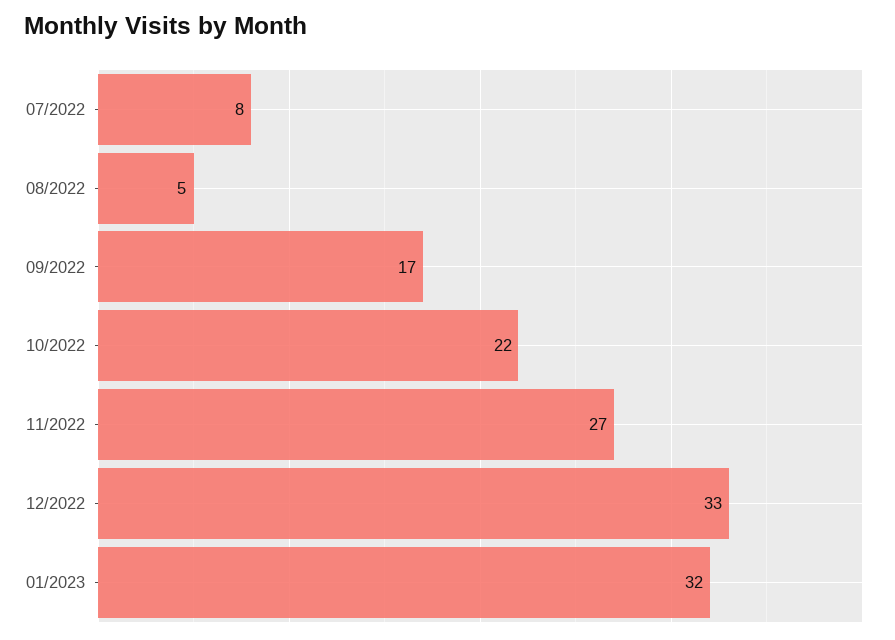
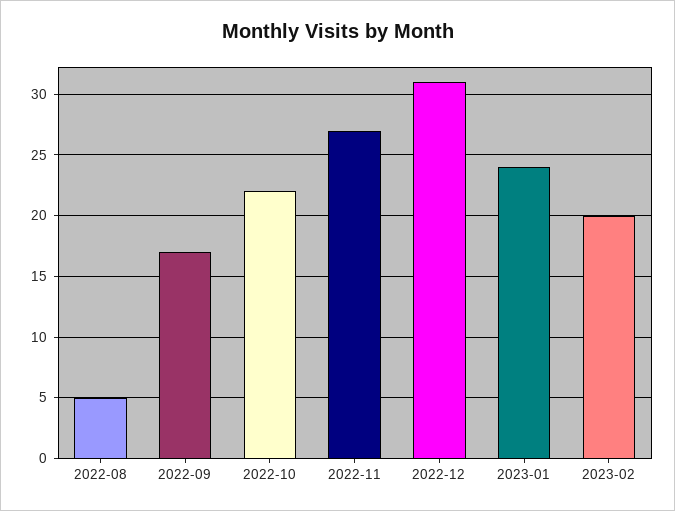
07/2022: 8 -> none
12/2022: 33 -> 31
01/2023: 32 -> 24
2023-02: none -> 20

